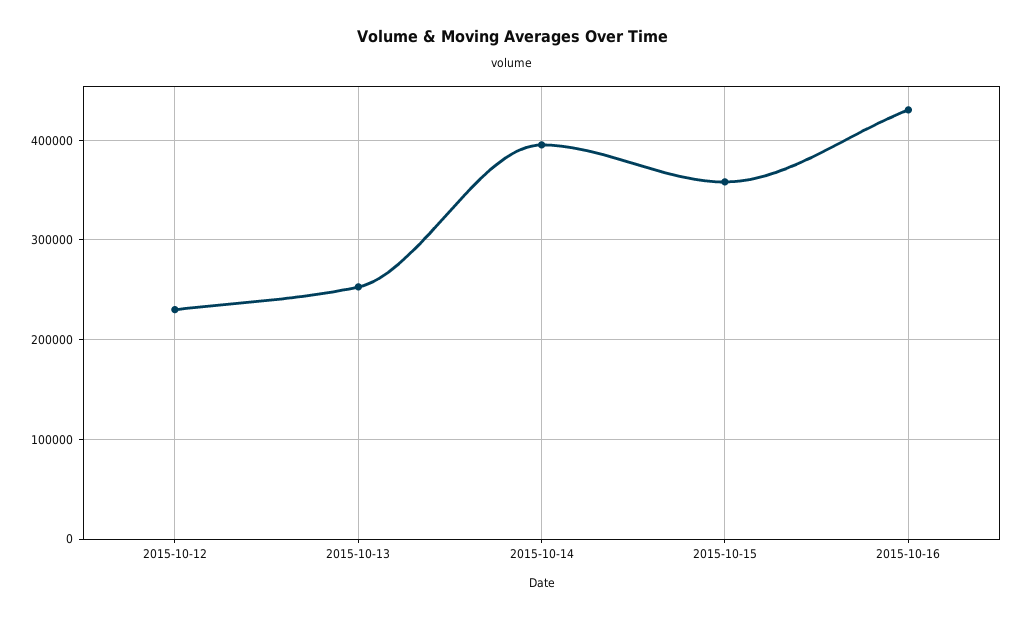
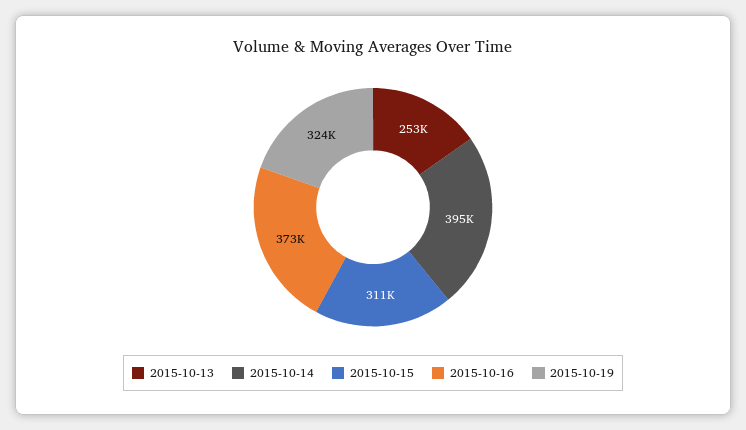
2015-10-12: 230000 -> none
2015-10-15: 360000 -> 311000
2015-10-16: 430000 -> 373000
2015-10-19: none -> 324000

